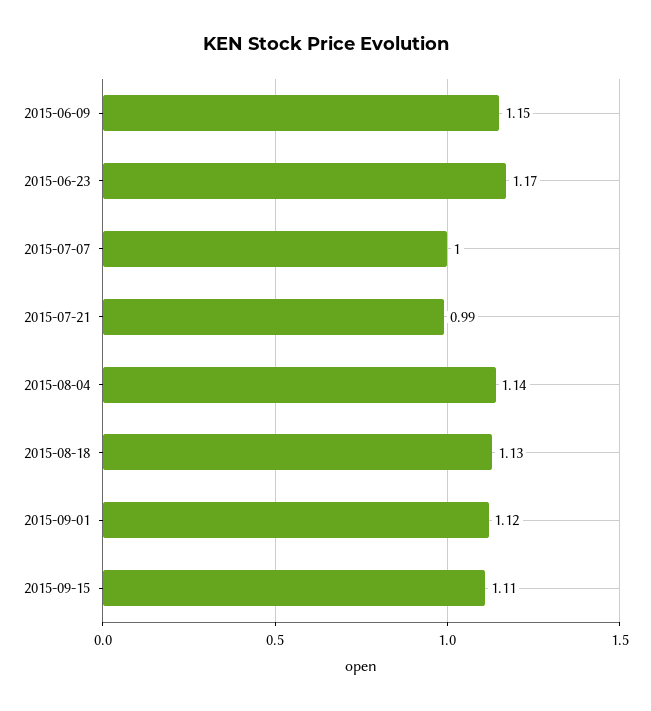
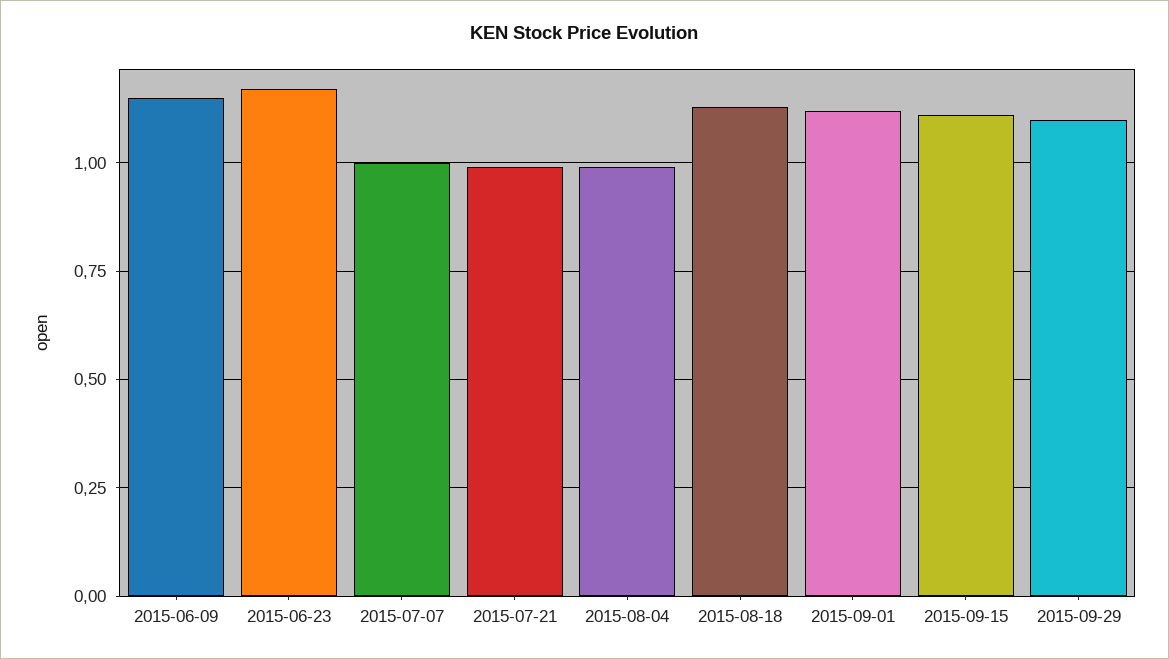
2015-08-04: 1.14 -> 1
2015-09-29: none -> 1.1

